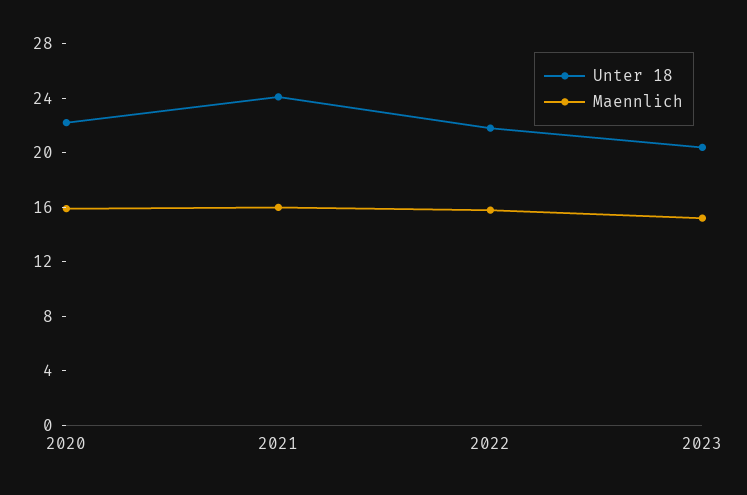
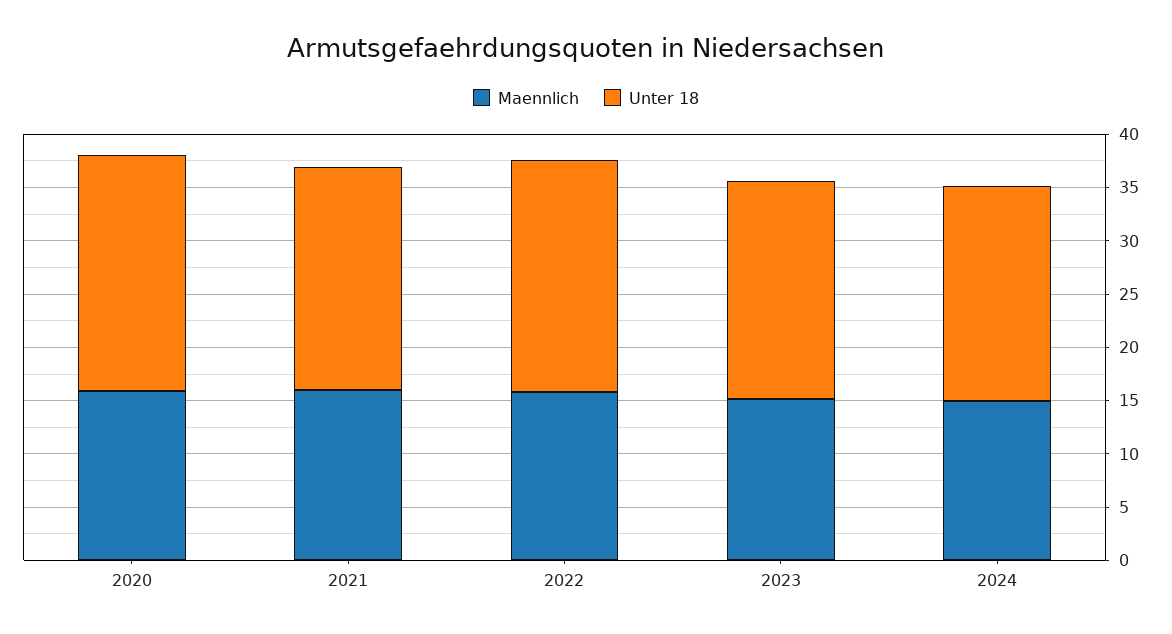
Unter 18, 2021: 24 -> 21
Maennlich, 2024: none -> 15
Unter 18, 2024: none -> 20

